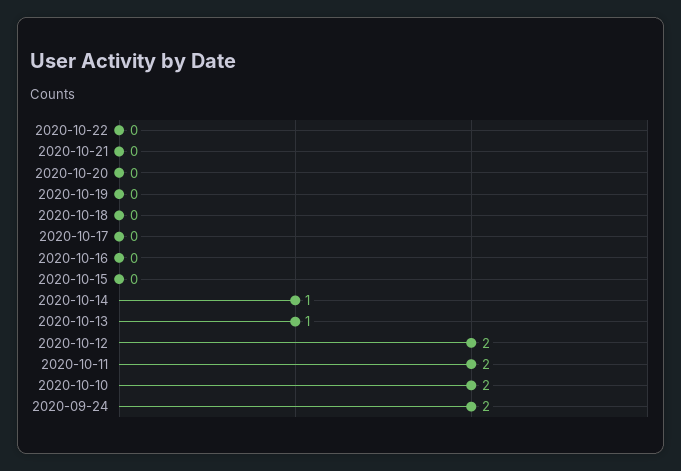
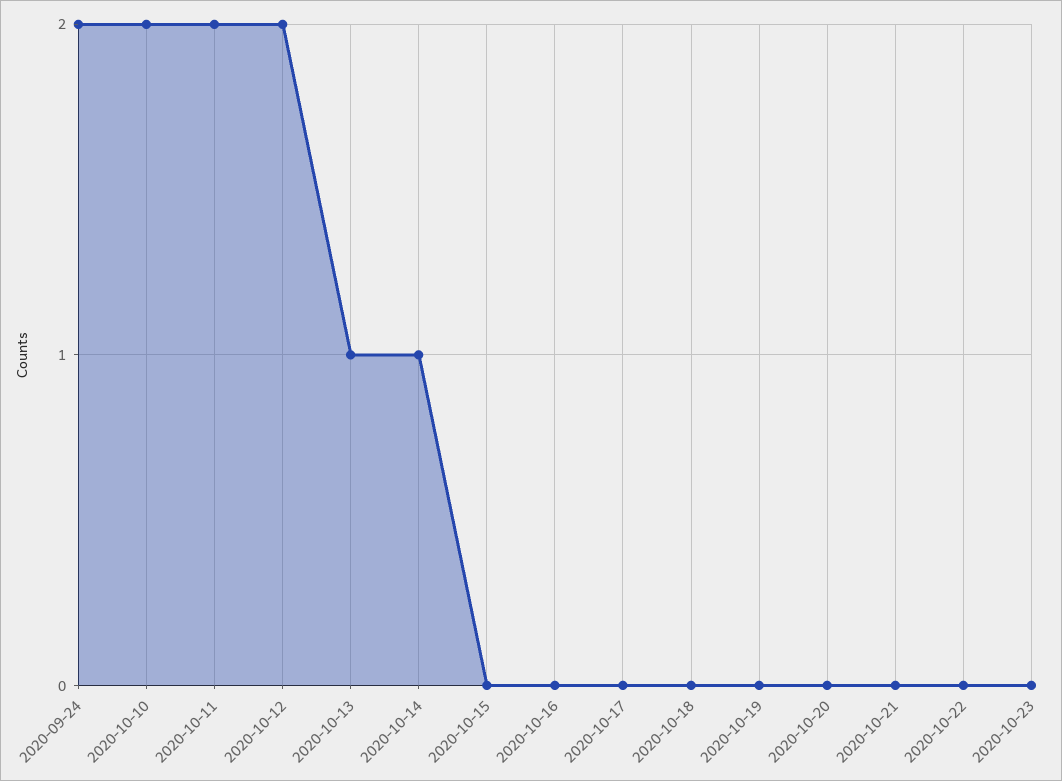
2020-10-23: none -> 0

